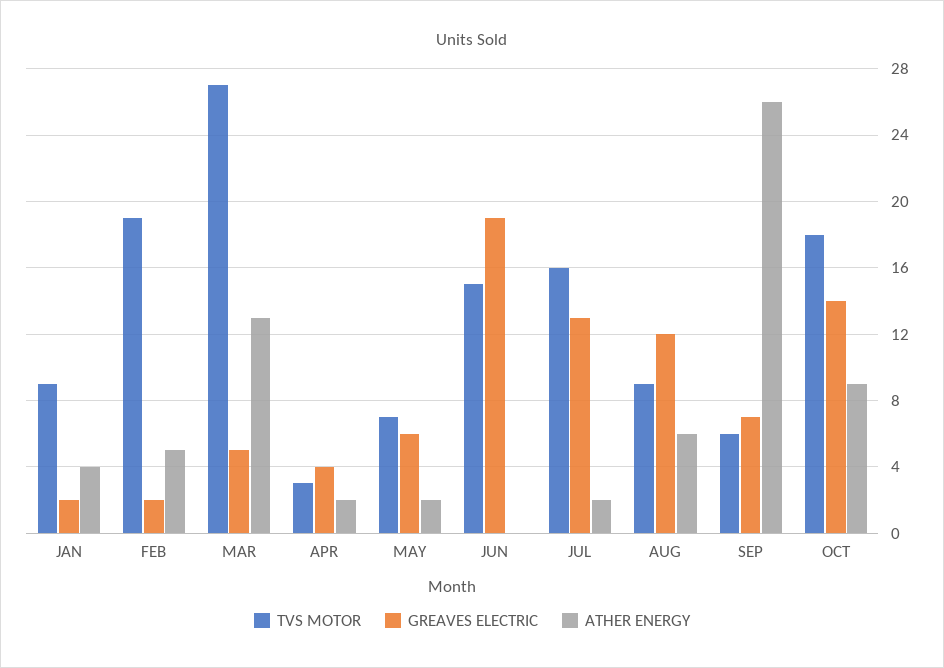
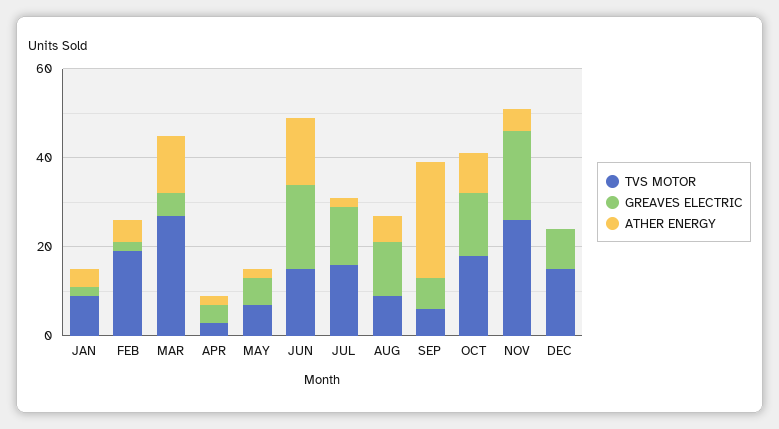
ATHER ENERGY, JUN: 0 -> 15
TVS MOTOR, NOV: none -> 25
GREAVES ELECTRIC, NOV: none -> 20
ATHER ENERGY, NOV: none -> 5
TVS MOTOR, DEC: none -> 15
GREAVES ELECTRIC, DEC: none -> 10
ATHER ENERGY, DEC: none -> 0

